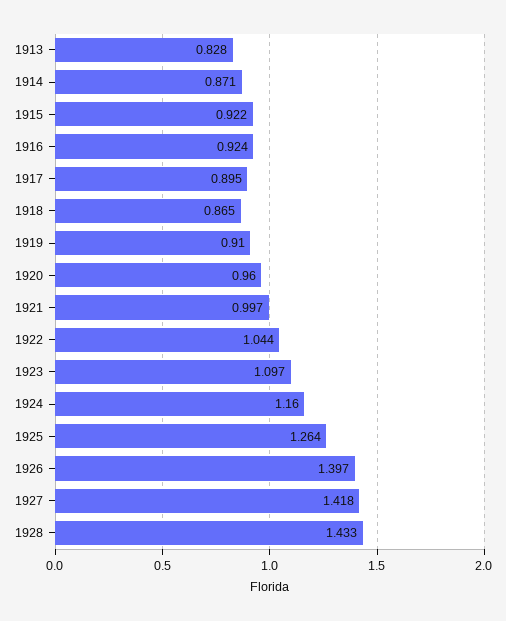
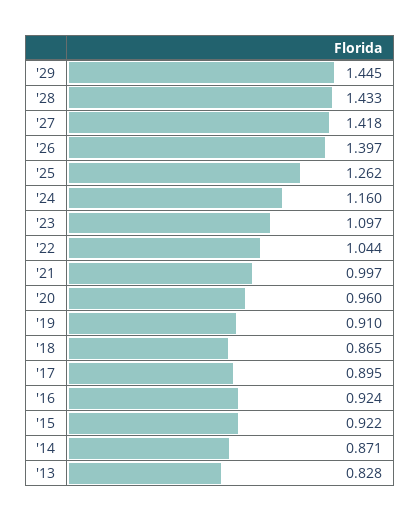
1925: 1.264 -> 1.262
'29: none -> 1.445

